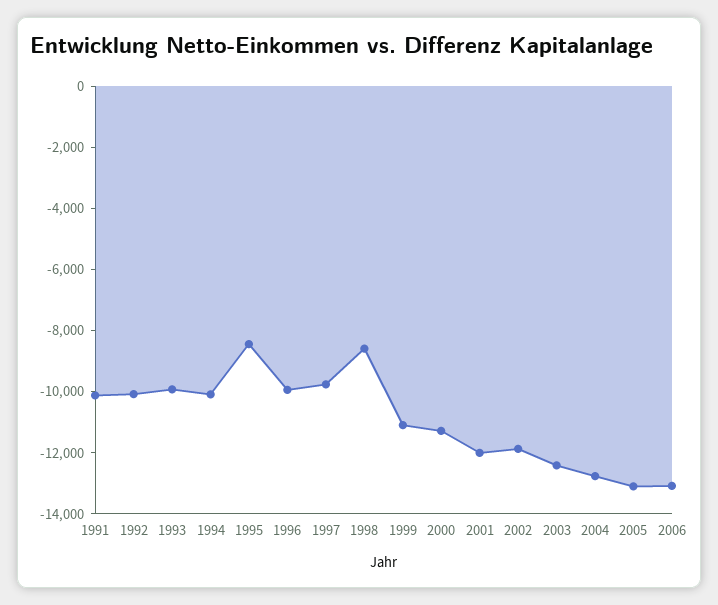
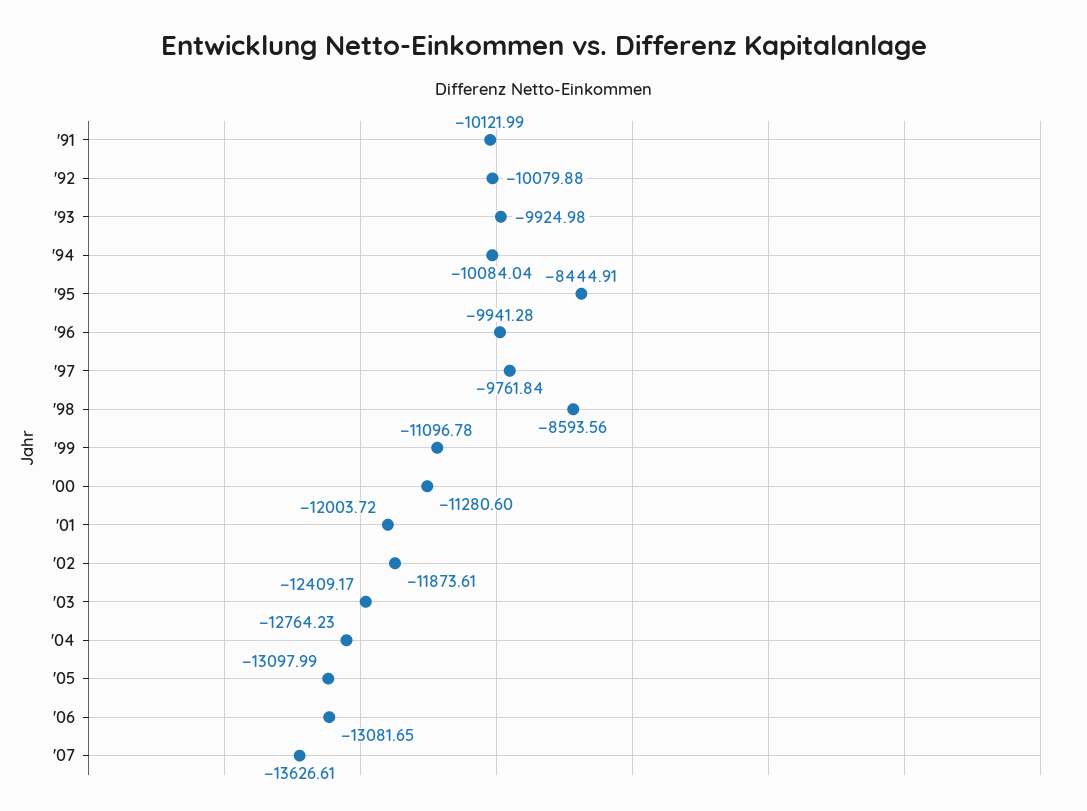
'07: none -> -13626.61

